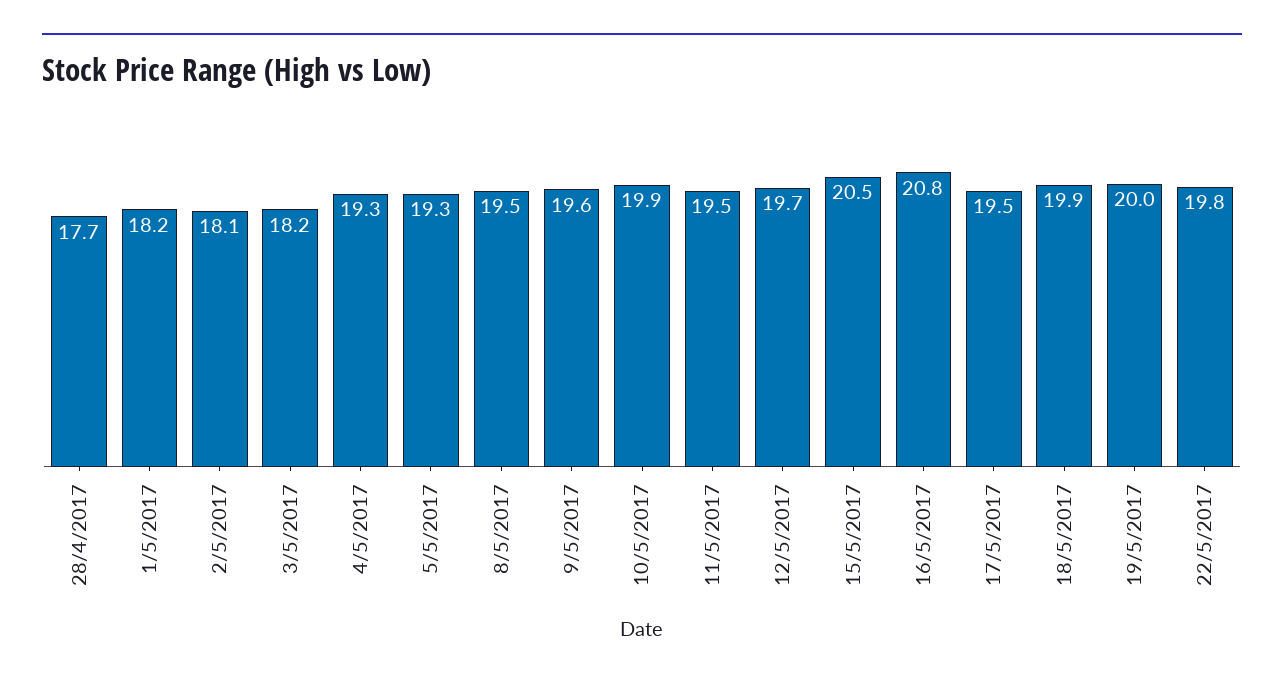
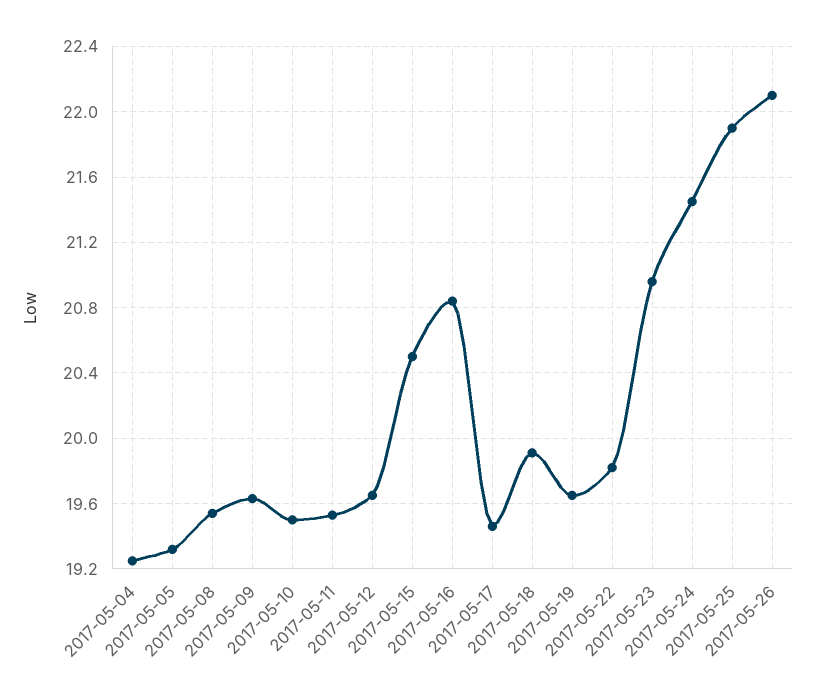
28/4/2017: 17.7 -> none
1/5/2017: 18.2 -> none
2/5/2017: 18.1 -> none
3/5/2017: 18.2 -> none
10/5/2017: 19.9 -> 19.5
19/5/2017: 20 -> 19.65
2017-05-23: none -> 20.95
2017-05-24: none -> 21.45
2017-05-25: none -> 21.9
2017-05-26: none -> 22.1

